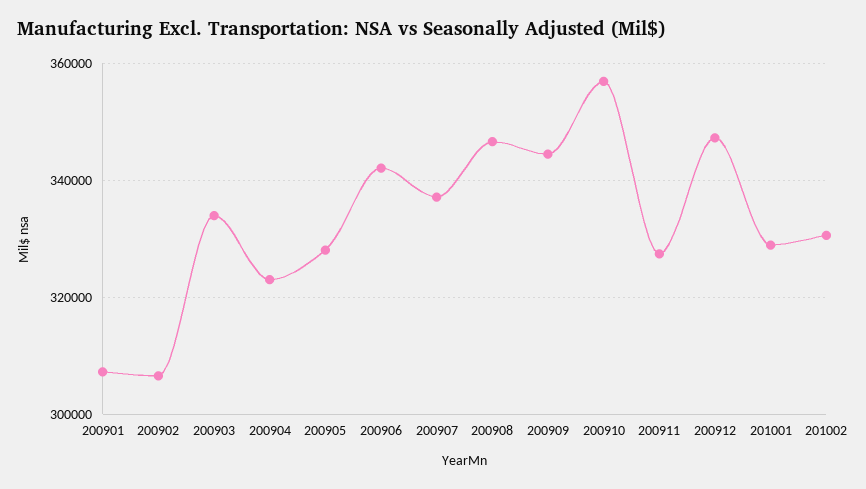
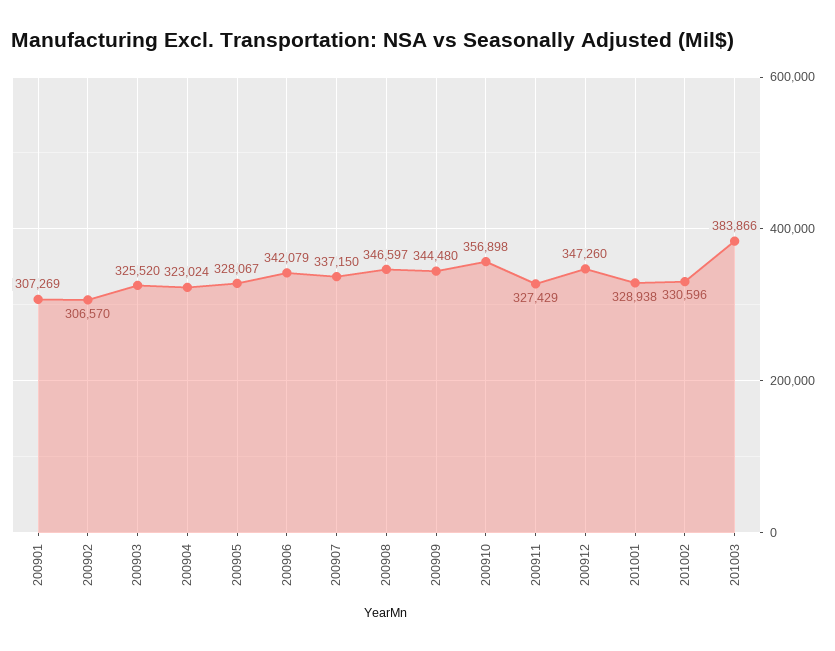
200903: 334000 -> 325520
201003: none -> 383866

